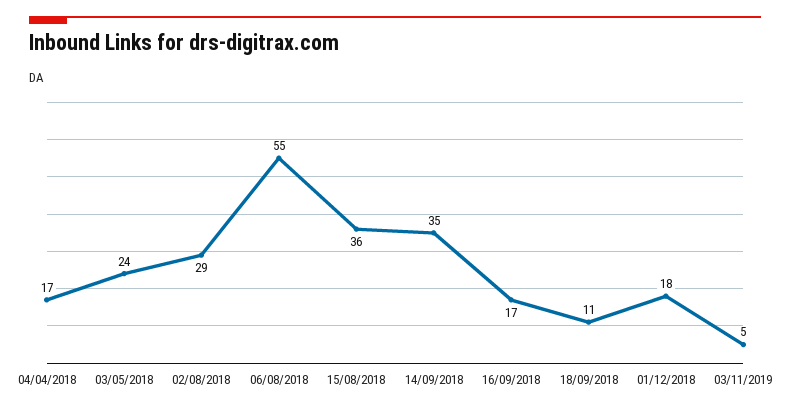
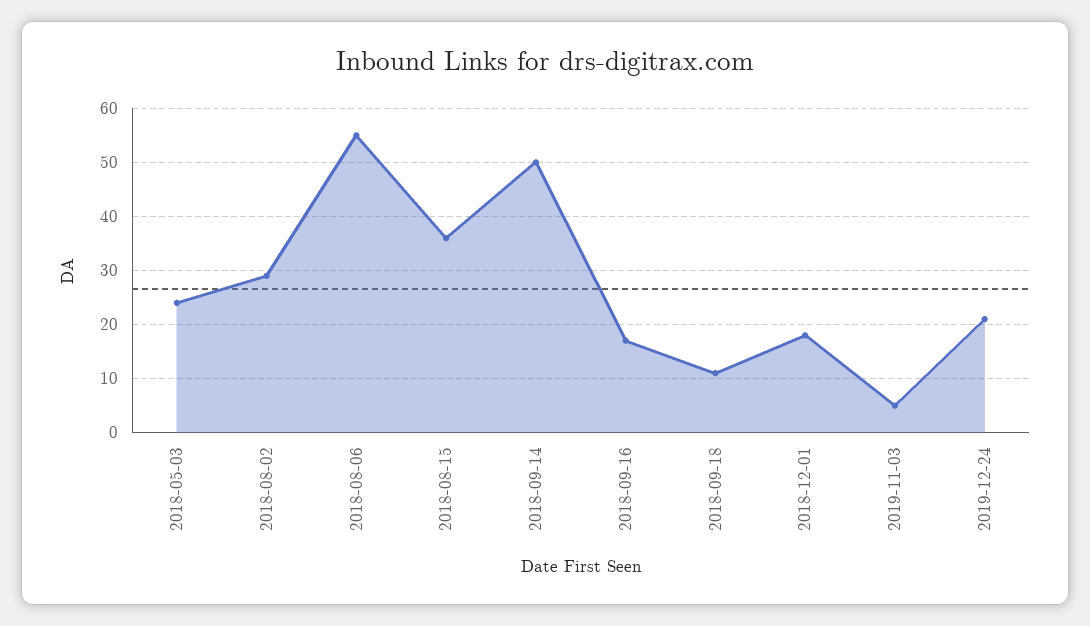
04/04/2018: 17 -> none
14/09/2018: 35 -> 50
2019-12-24: none -> 20

